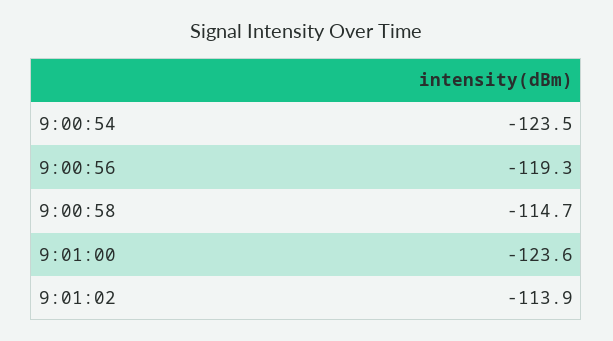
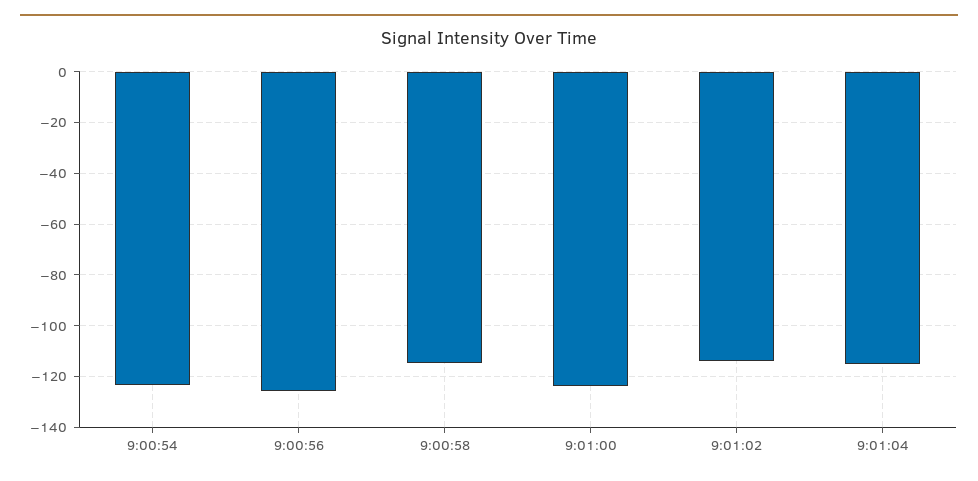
9:00:56: -119.3 -> -125
9:01:04: none -> -115

